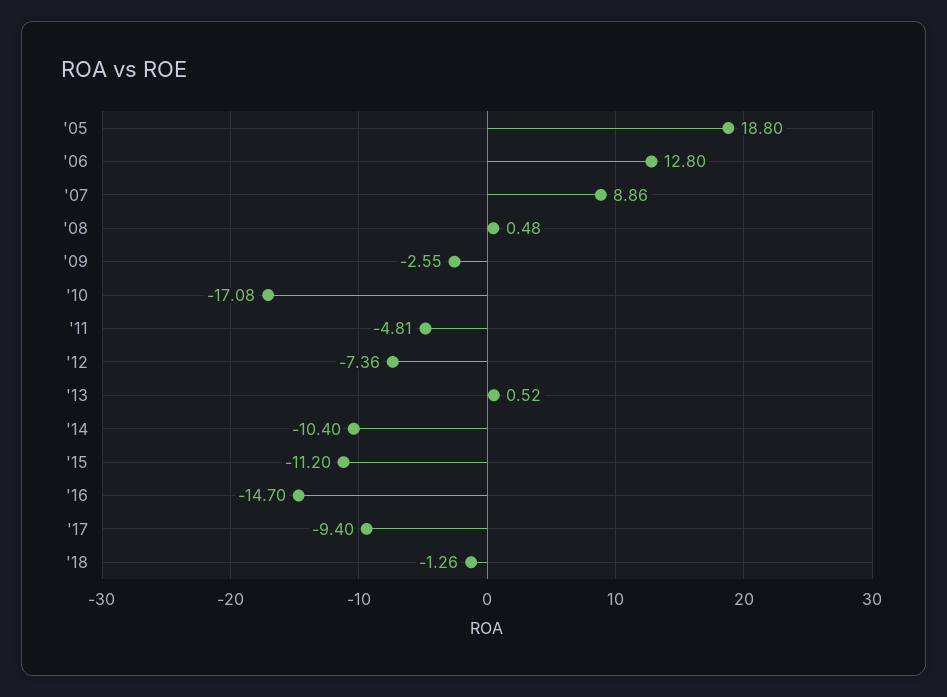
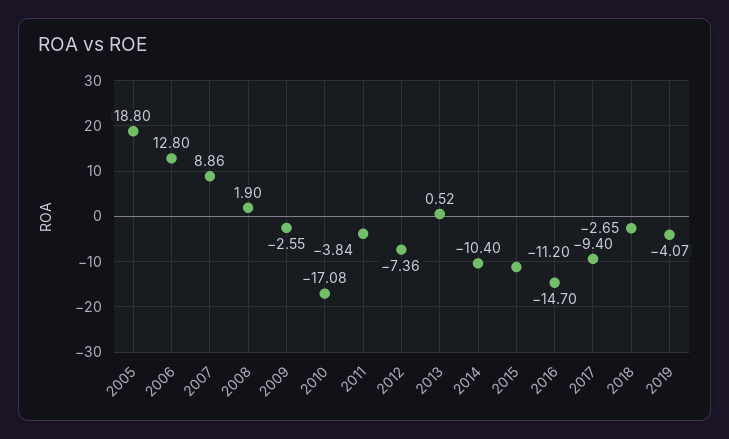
'08: 0.48 -> 1.9
'11: -4.81 -> -3.84
'18: -1.26 -> -2.65
2019: none -> -4.07

